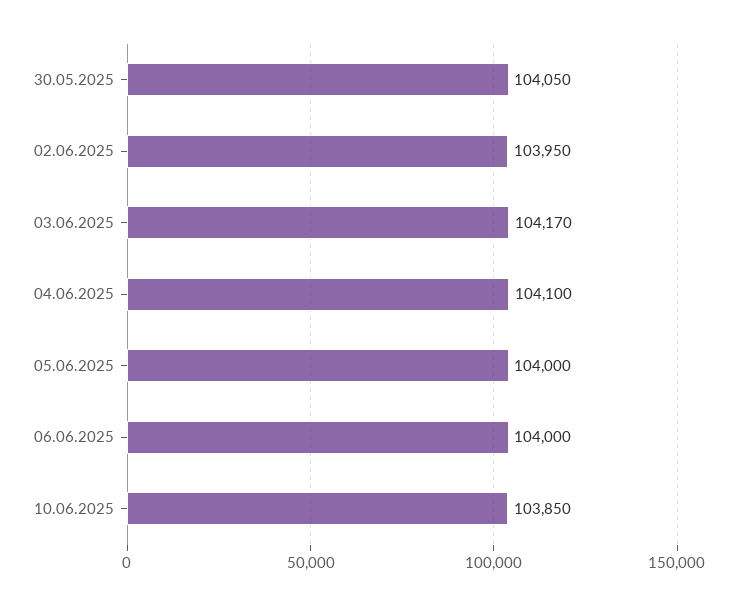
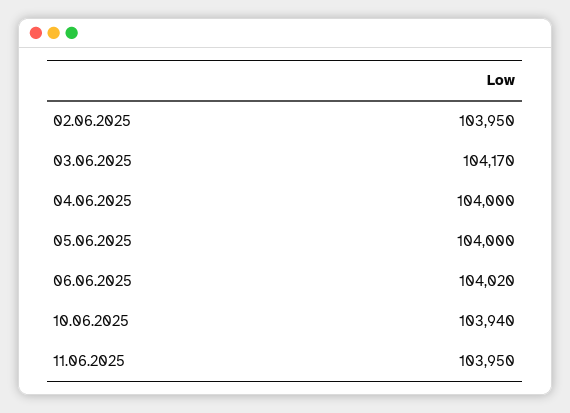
30.05.2025: 104050 -> none
04.06.2025: 104100 -> 104000
06.06.2025: 104000 -> 104020
10.06.2025: 103850 -> 103940
11.06.2025: none -> 103950

